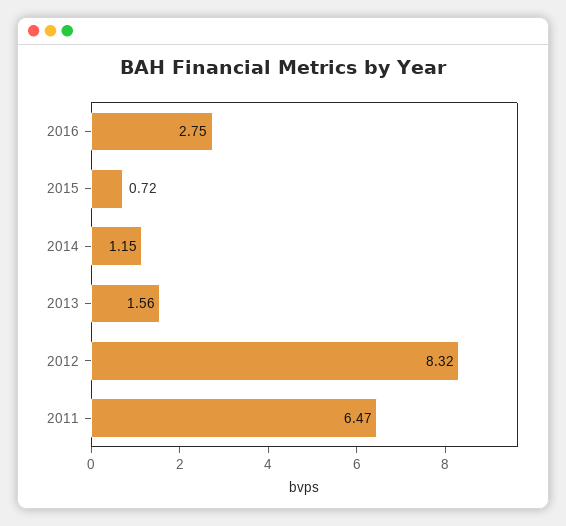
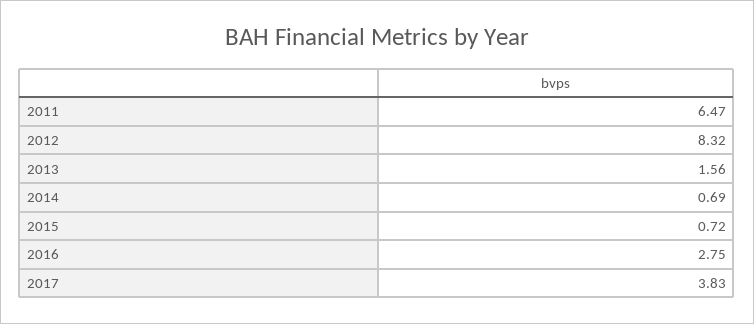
2014: 1.15 -> 0.69
2017: none -> 3.83

